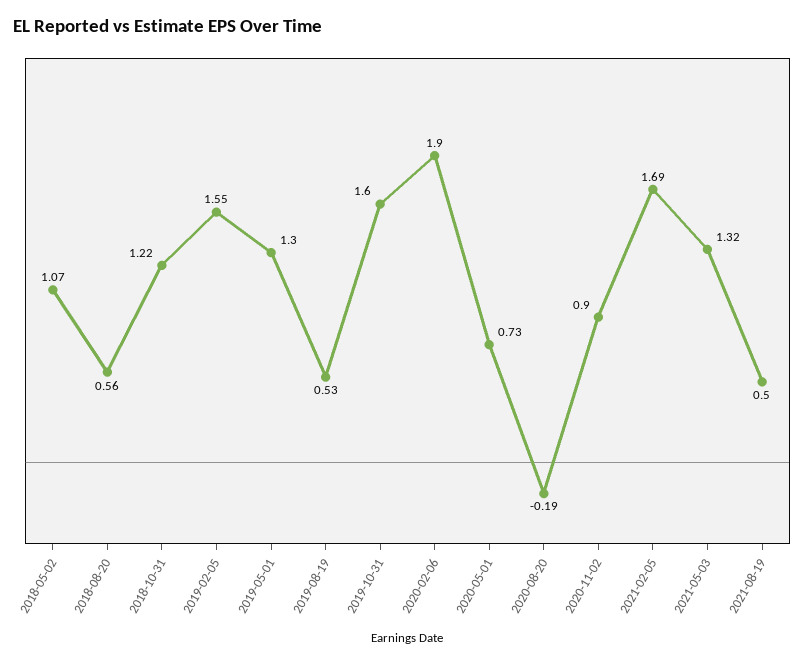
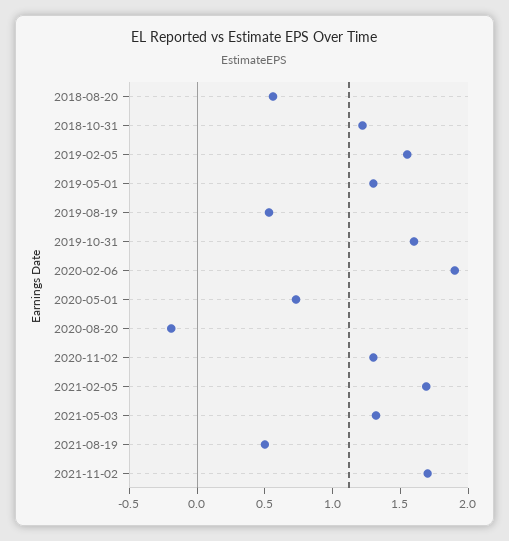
2018-05-02: 1.07 -> none
2020-11-02: 0.9 -> 1.3
2021-11-02: none -> 1.7

